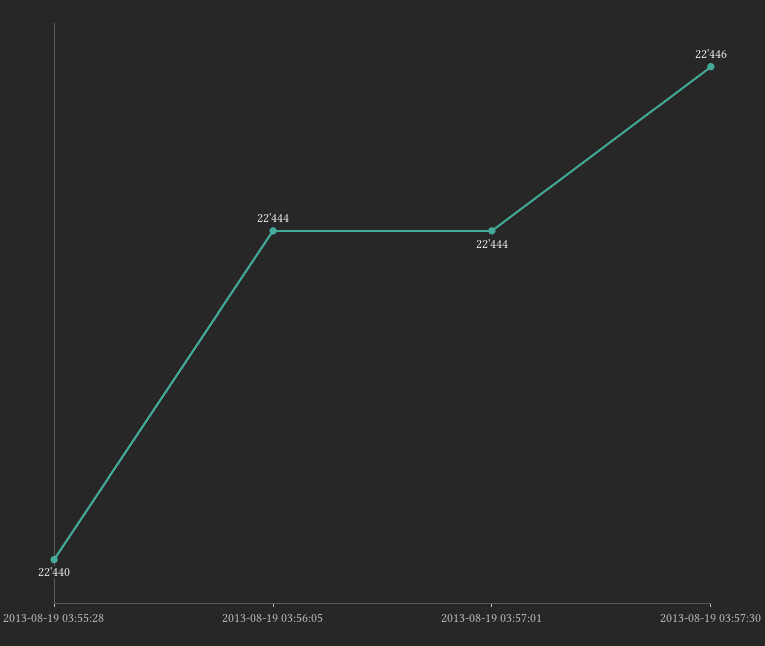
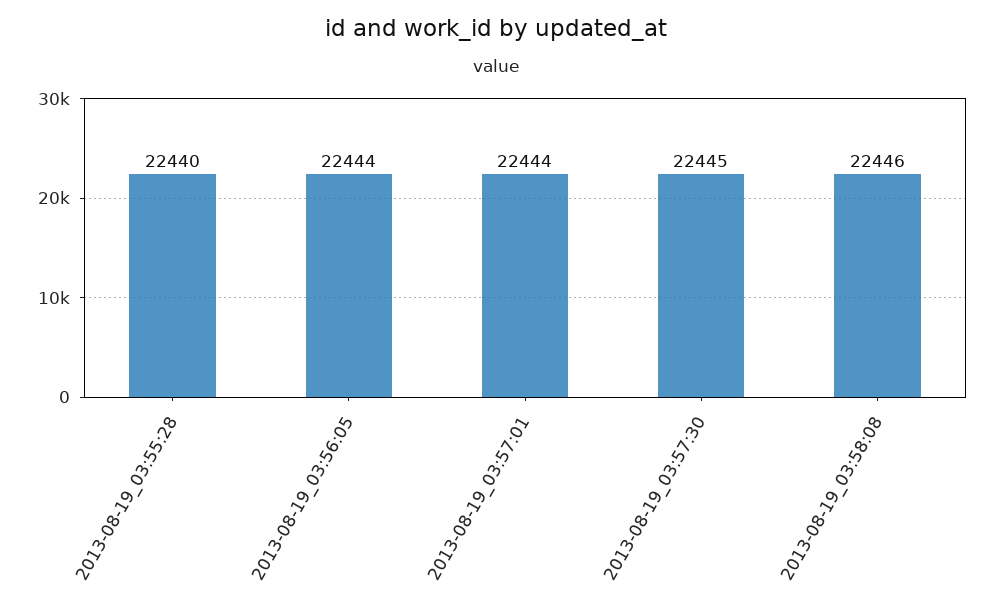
2013-08-19 03:57:30: 22446 -> 22445
2013-08-19_03:58:08: none -> 22446

